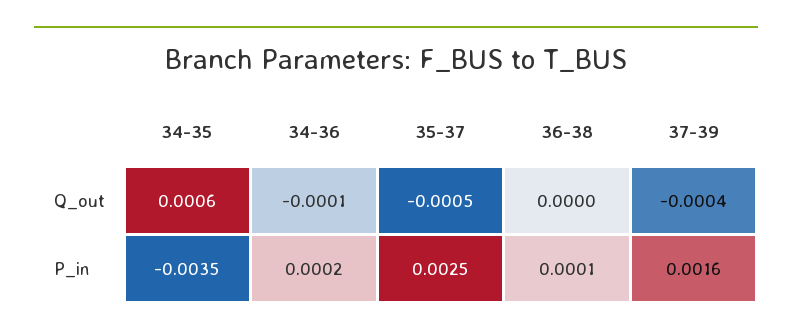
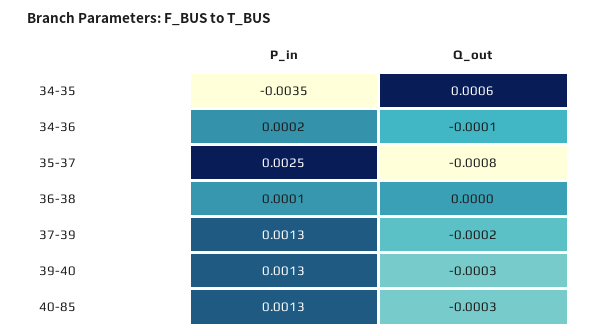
35-37, Q_out: -0.0005 -> -0.0008
37-39, Q_out: -0.0004 -> -0.0002
37-39, P_in: 0.0016 -> 0.0013
39-40, P_in: none -> 0.0013
39-40, Q_out: none -> -0.0003
40-85, P_in: none -> 0.0013
40-85, Q_out: none -> -0.0003

